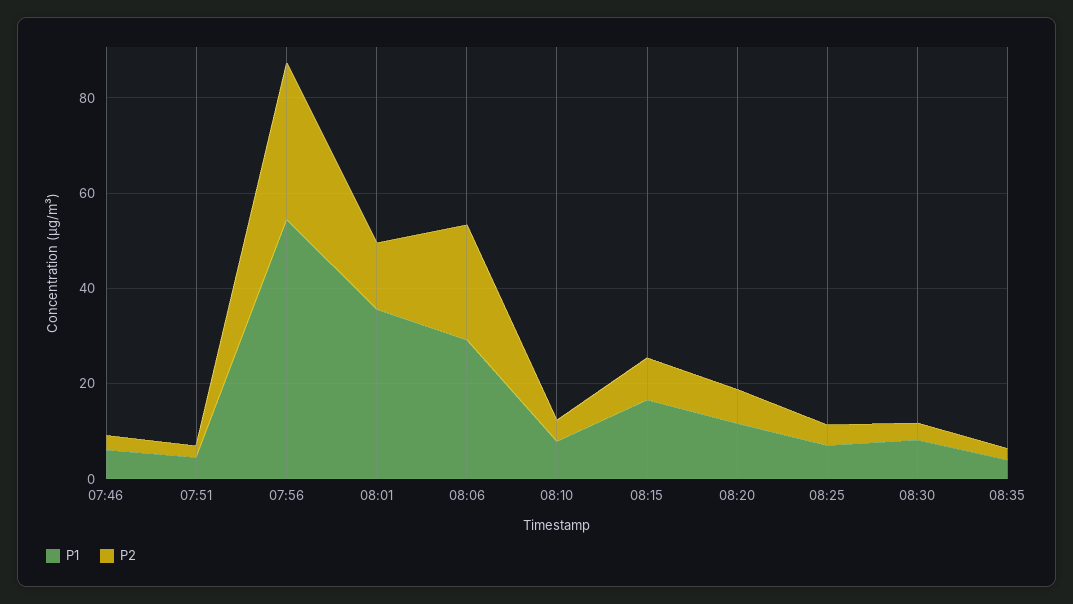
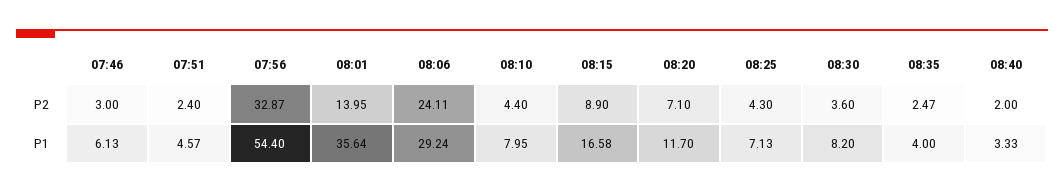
P2, 08:40: none -> 2
P1, 08:40: none -> 3.33

